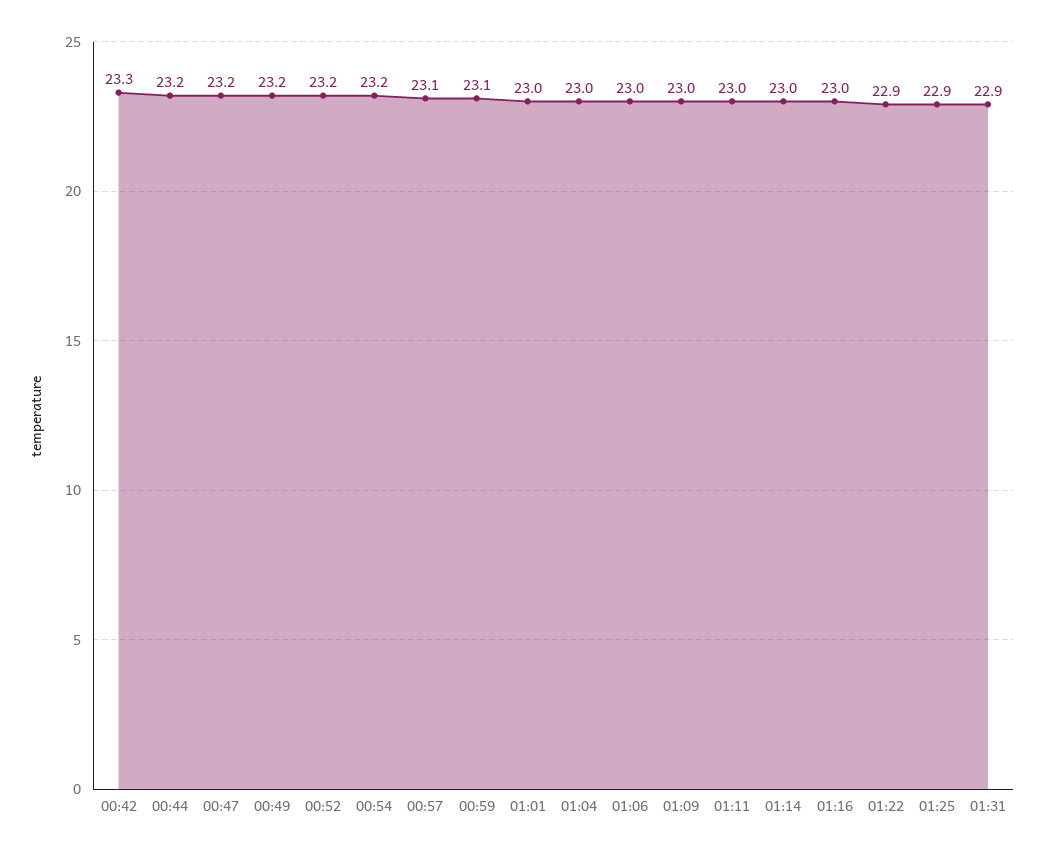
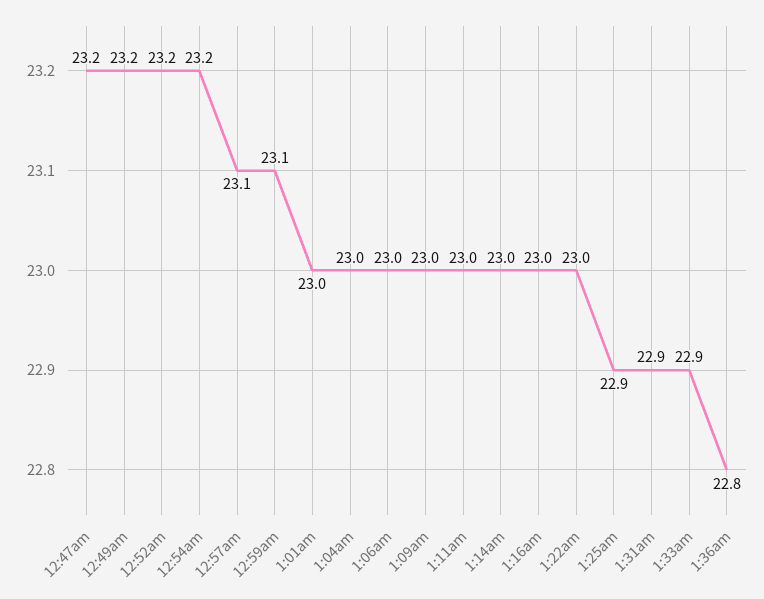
00:42: 23.3 -> none
00:44: 23.2 -> none
01:22: 22.9 -> 23
1:33am: none -> 22.9
1:36am: none -> 22.8

